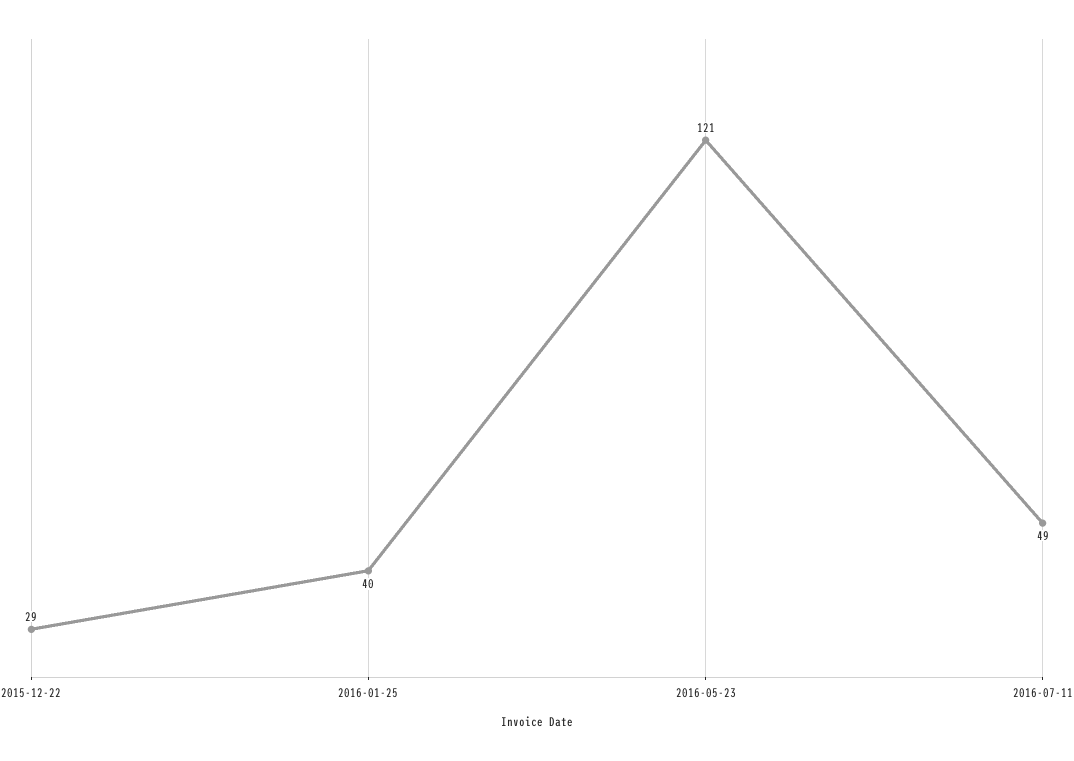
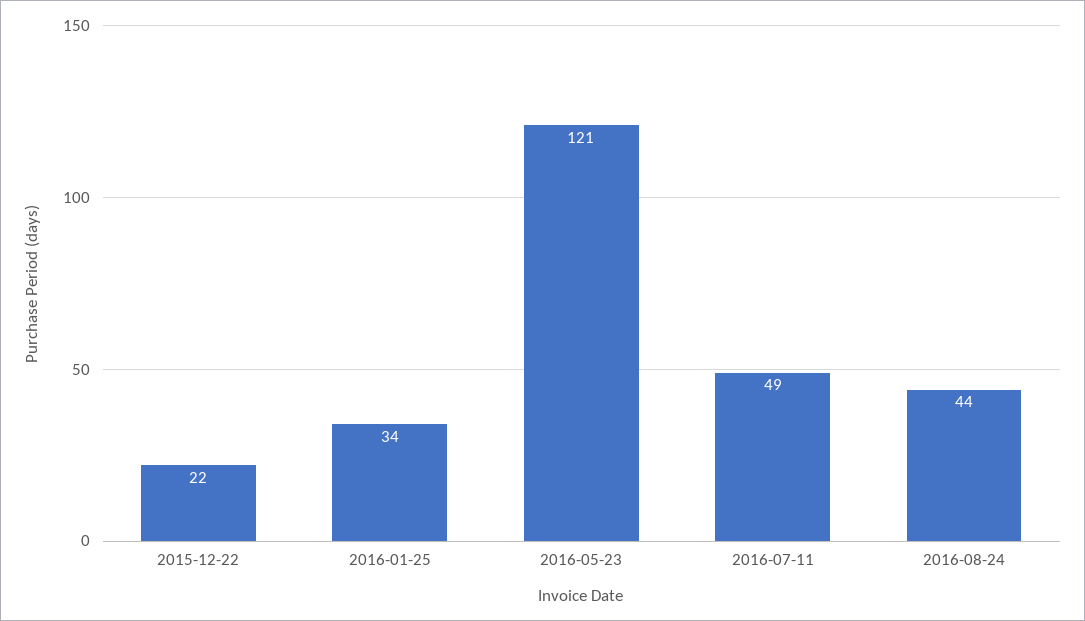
2015-12-22: 29 -> 22
2016-01-25: 40 -> 34
2016-08-24: none -> 44

